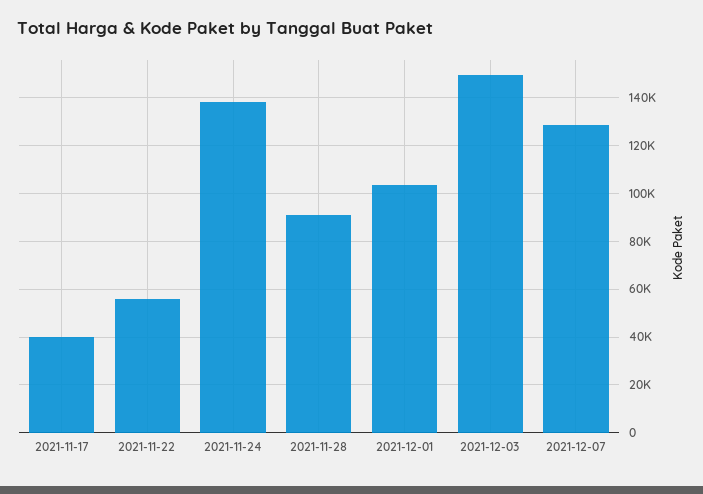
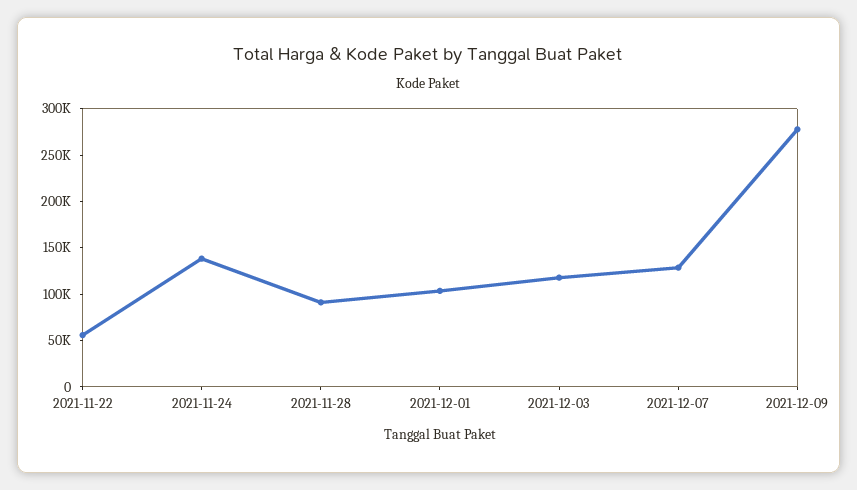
2021-11-17: 40000 -> none
2021-12-03: 150000 -> 120000
2021-12-09: none -> 280000

